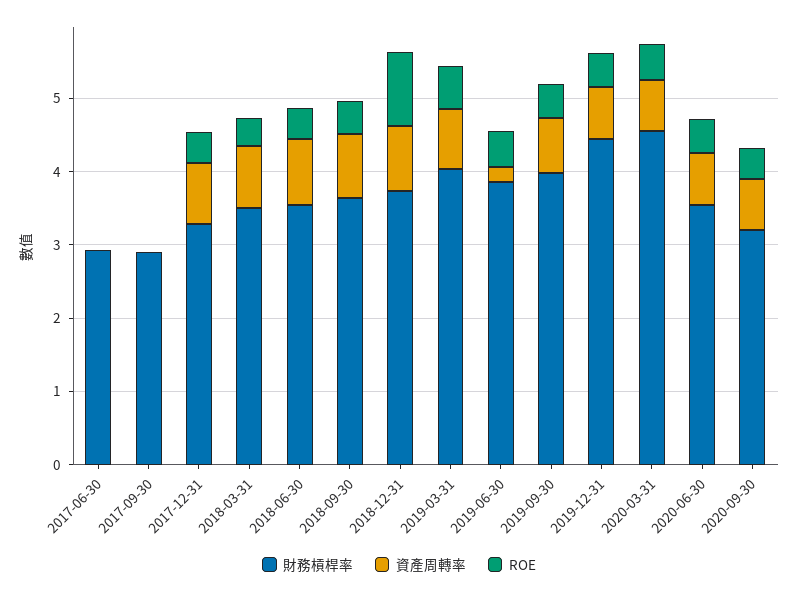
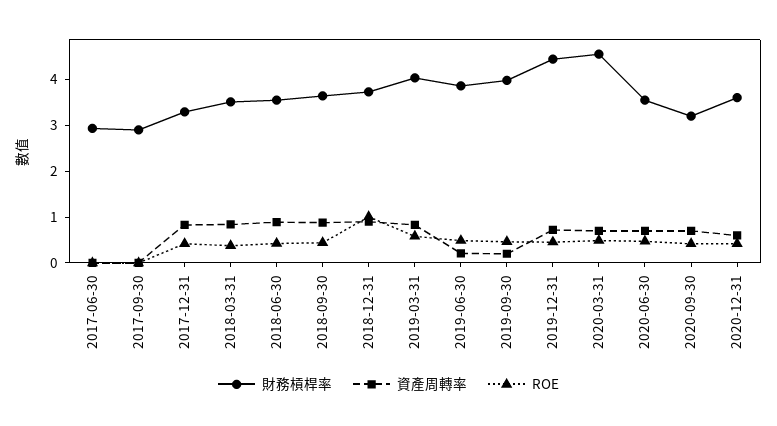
資產周轉率, 2019-09-30: 0.8 -> 0.2
財務槓桿率, 2020-12-31: none -> 3.6
資產周轉率, 2020-12-31: none -> 0.6
ROE, 2020-12-31: none -> 0.4

